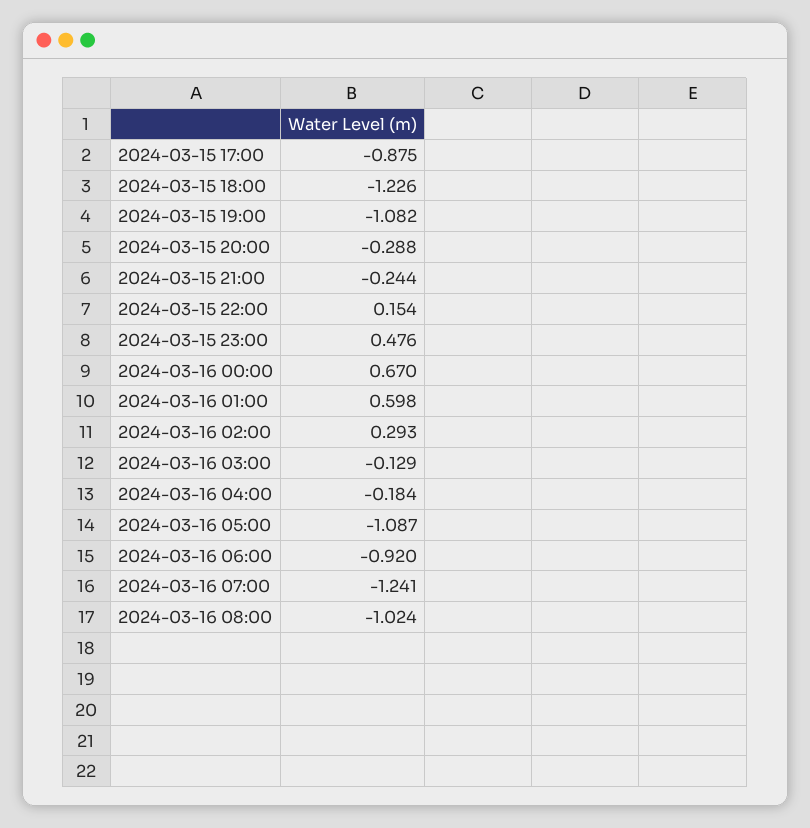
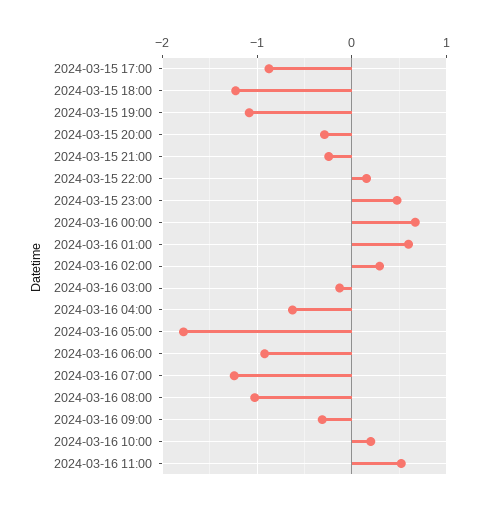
2024-03-16 04:00: -0.184 -> -0.6
2024-03-16 05:00: -1.087 -> -1.8
2024-03-16 09:00: none -> -0.3
2024-03-16 10:00: none -> 0.2
2024-03-16 11:00: none -> 0.5

